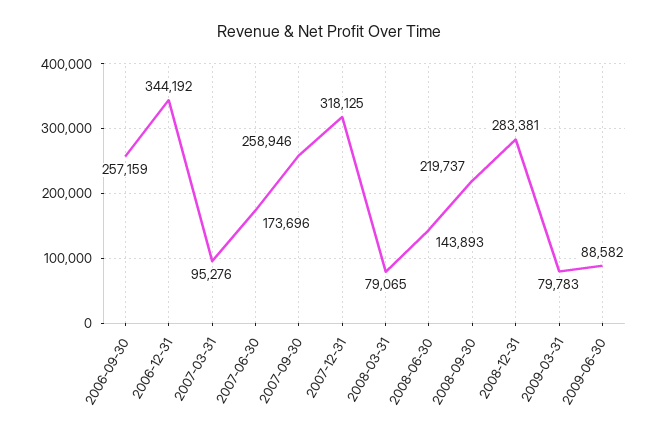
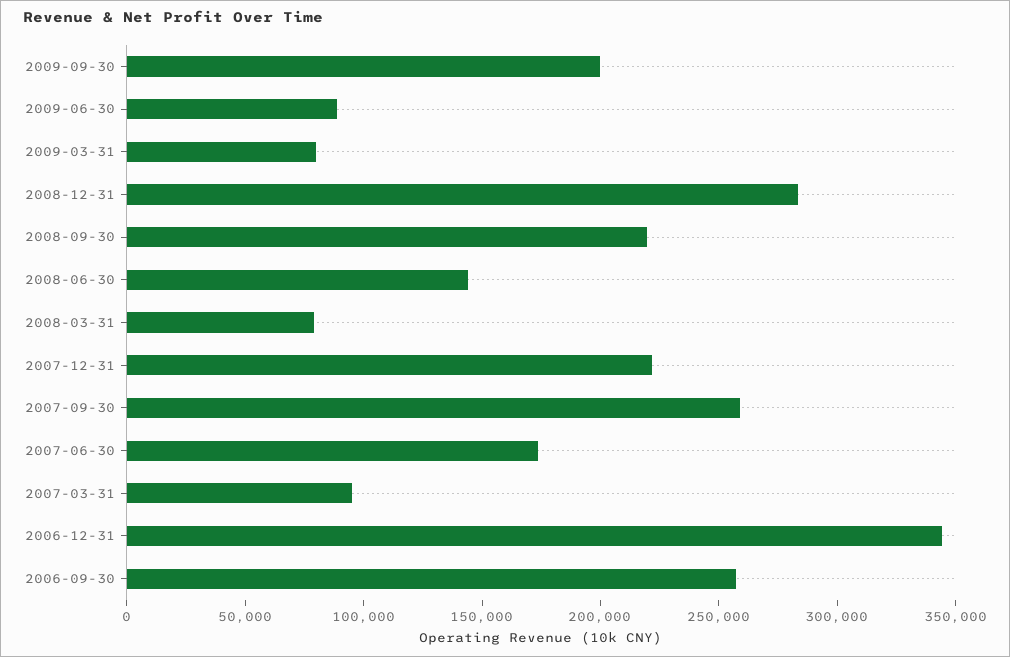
2007-12-31: 318125 -> 220000
2009-09-30: none -> 200000

